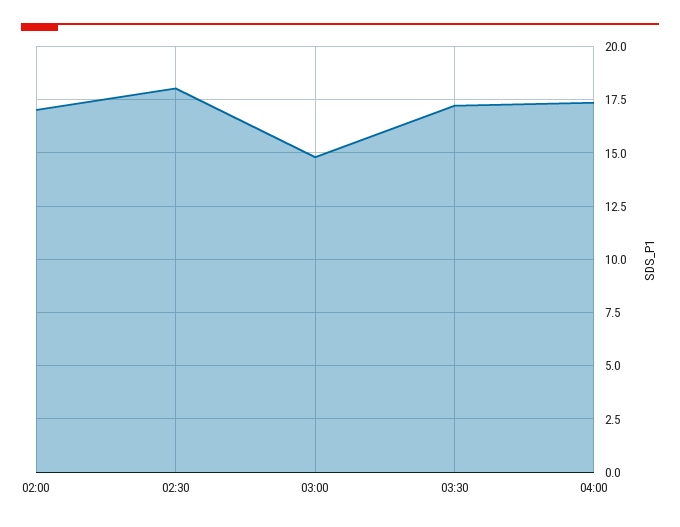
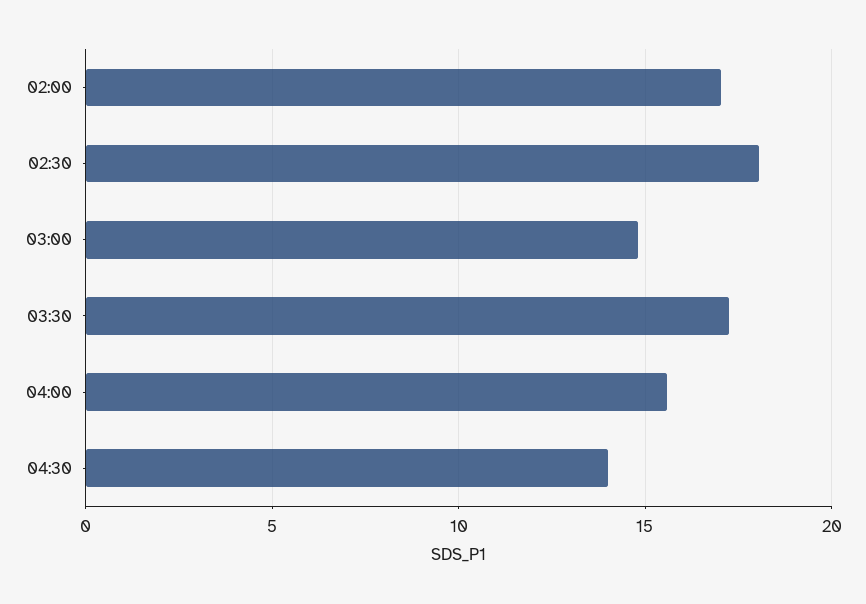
04:00: 17.5 -> 15.5
04:30: none -> 14

